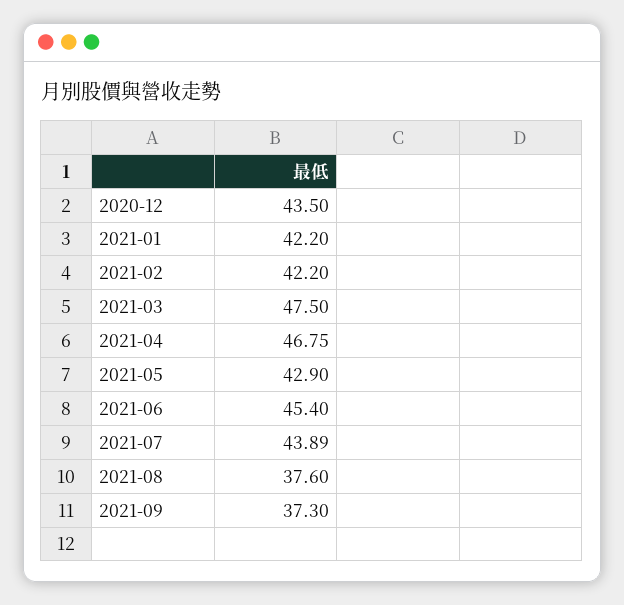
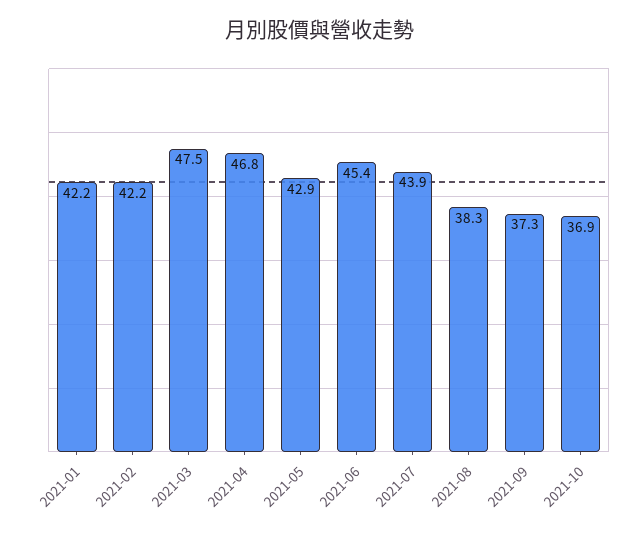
2020-12: 43.5 -> none
2021-08: 37.6 -> 38.3
2021-10: none -> 36.9

